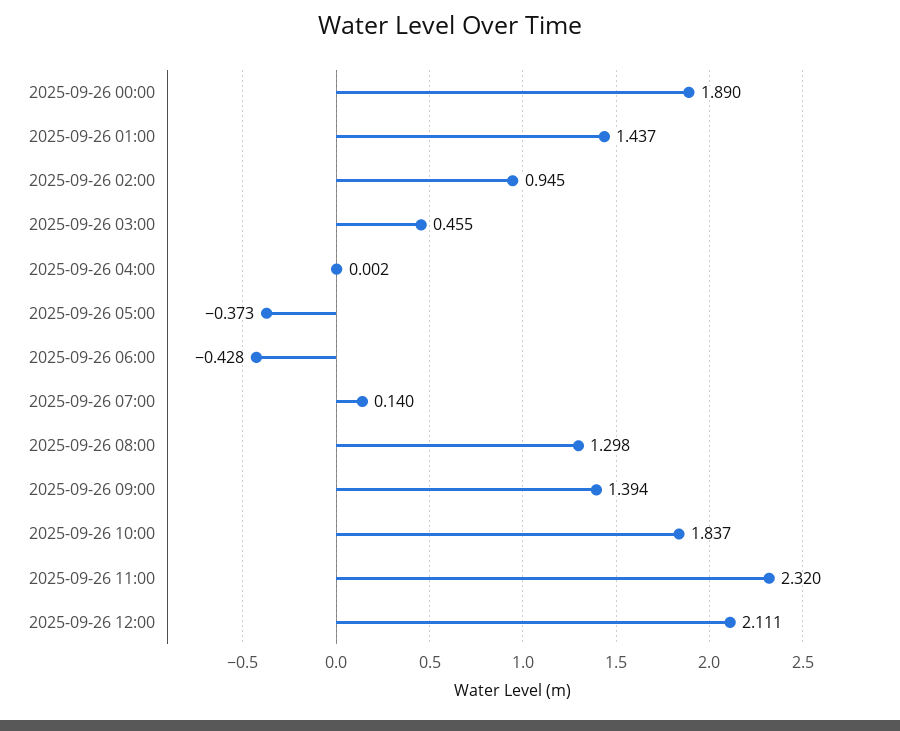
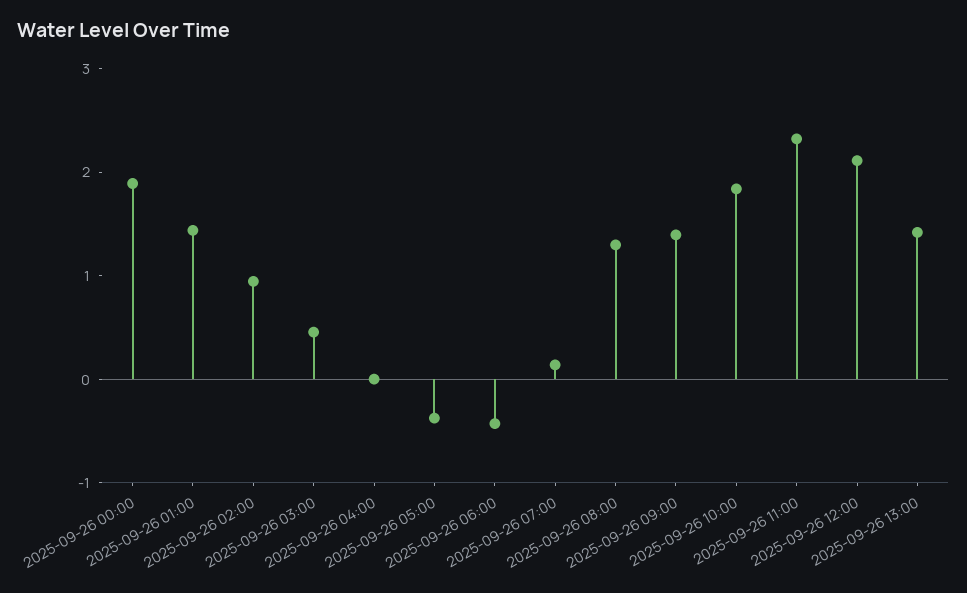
2025-09-26 13:00: none -> 1.4

